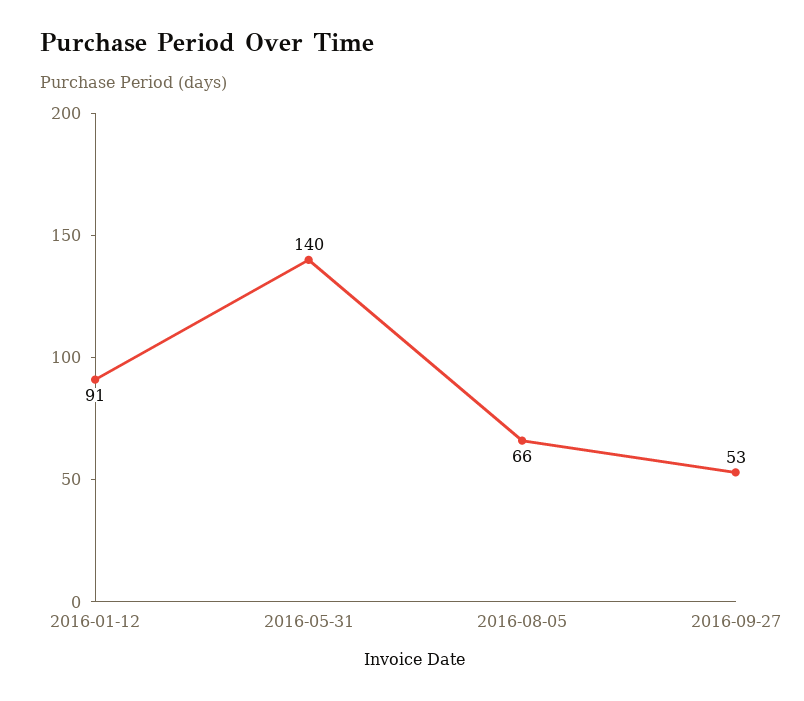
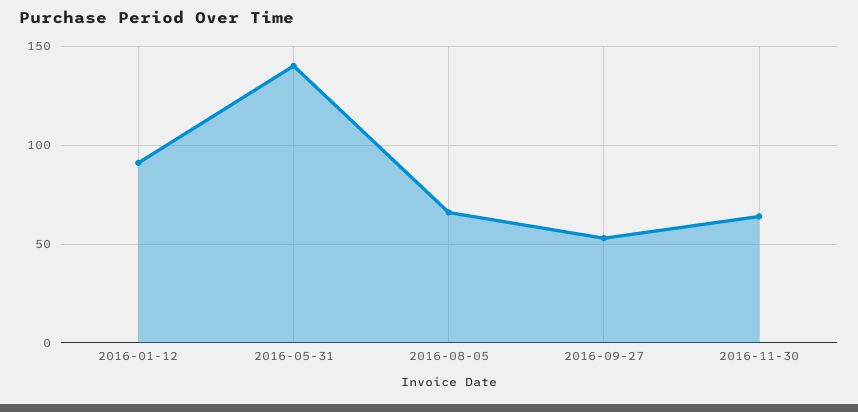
2016-11-30: none -> 65

